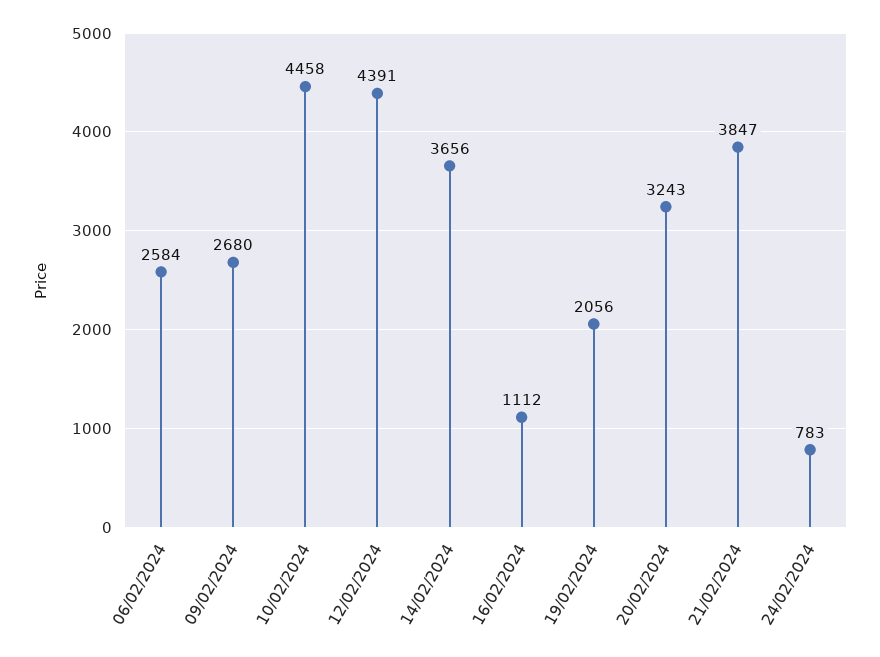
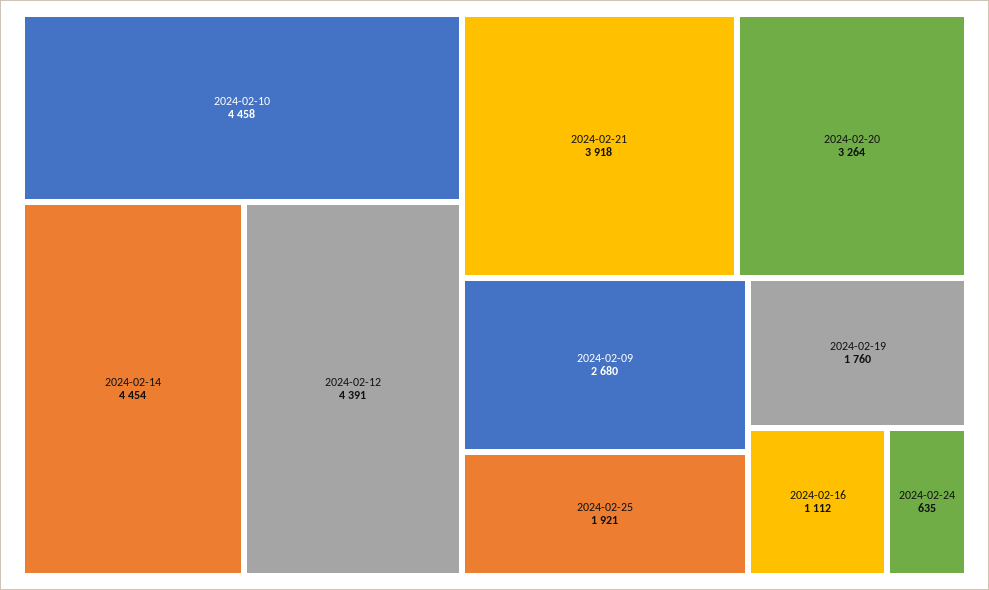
06/02/2024: 2584 -> none
14/02/2024: 3656 -> 4454
19/02/2024: 2056 -> 1760
20/02/2024: 3243 -> 3264
21/02/2024: 3847 -> 3918
24/02/2024: 783 -> 635
2024-02-25: none -> 1921

